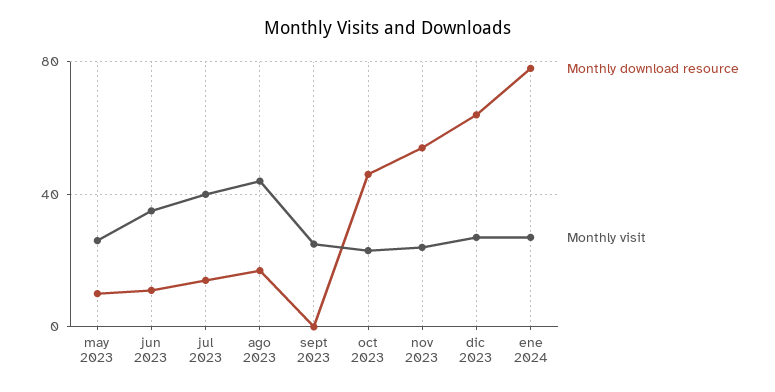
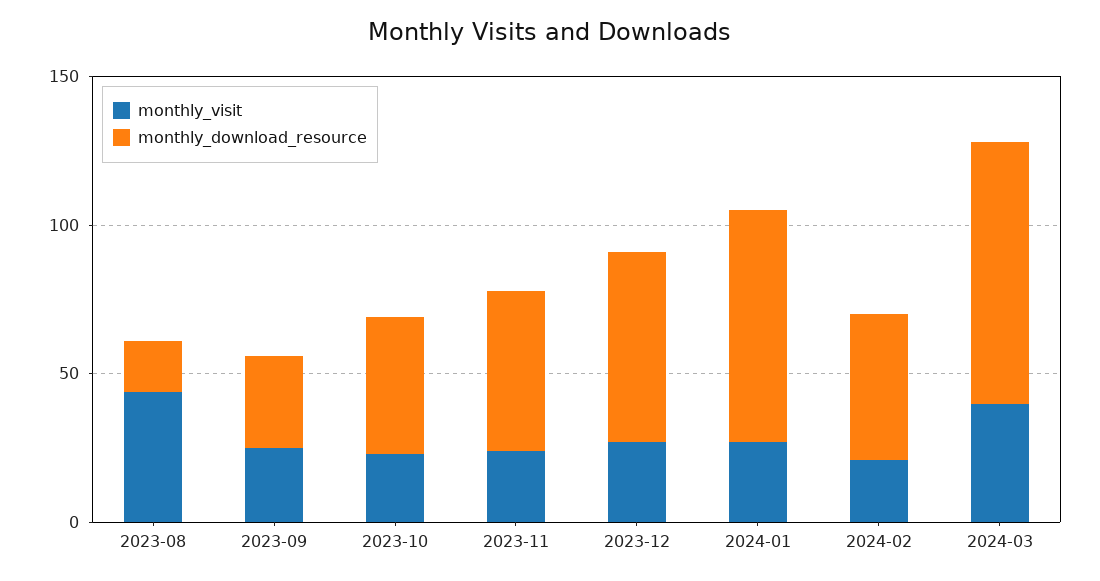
Monthly download resource, may 2023: 10 -> none
Monthly visit, may 2023: 25 -> none
Monthly download resource, jun 2023: 10 -> none
Monthly visit, jun 2023: 35 -> none
Monthly download resource, jul 2023: 15 -> none
Monthly visit, jul 2023: 40 -> none
Monthly download resource, sept 2023: 0 -> 30
Monthly visit, 2024-02: none -> 20
Monthly download resource, 2024-02: none -> 50
Monthly visit, 2024-03: none -> 40
Monthly download resource, 2024-03: none -> 90

